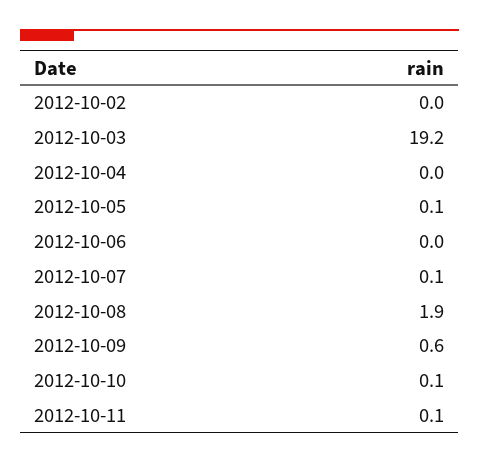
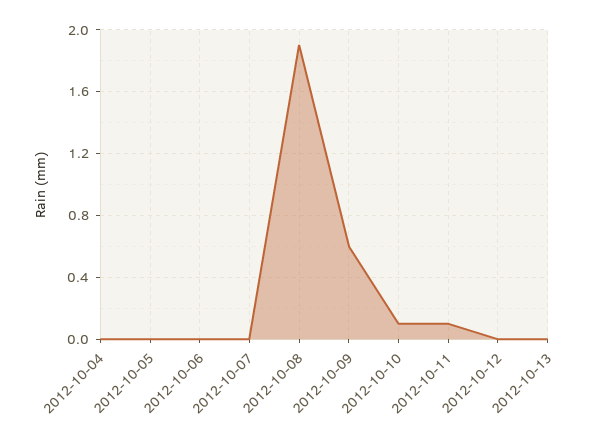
2012-10-02: 0 -> none
2012-10-03: 19.2 -> none
2012-10-05: 0.1 -> 0
2012-10-07: 0.1 -> 0
2012-10-12: none -> 0
2012-10-13: none -> 0

